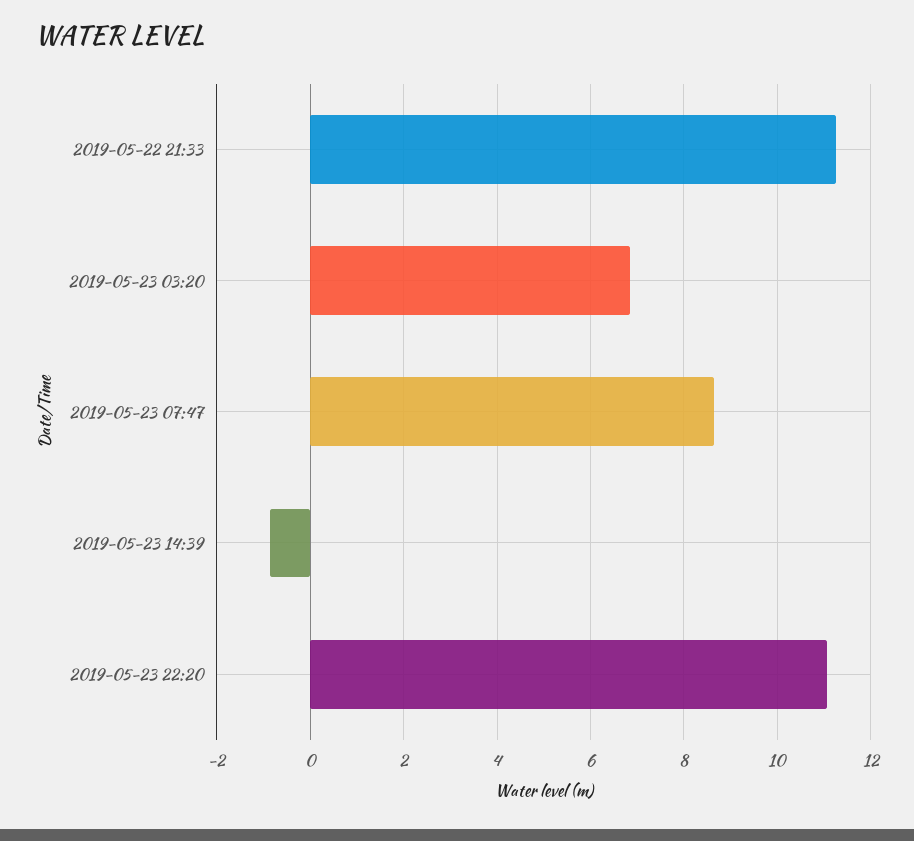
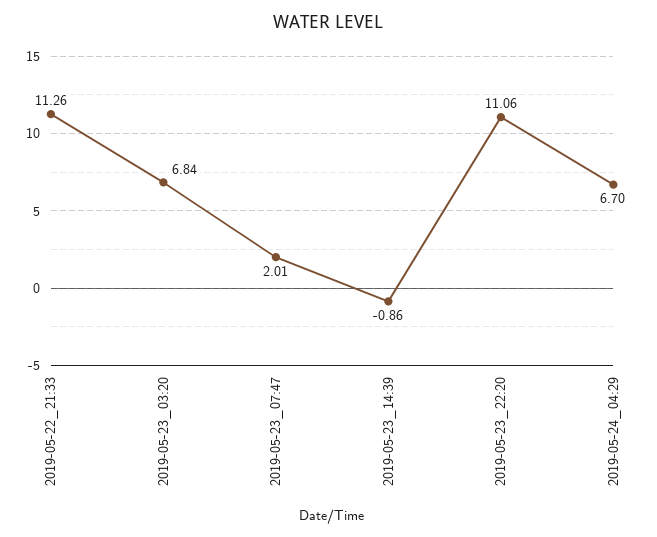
2019-05-23 07:47: 8.6 -> 2.01
2019-05-24_04:29: none -> 6.7

